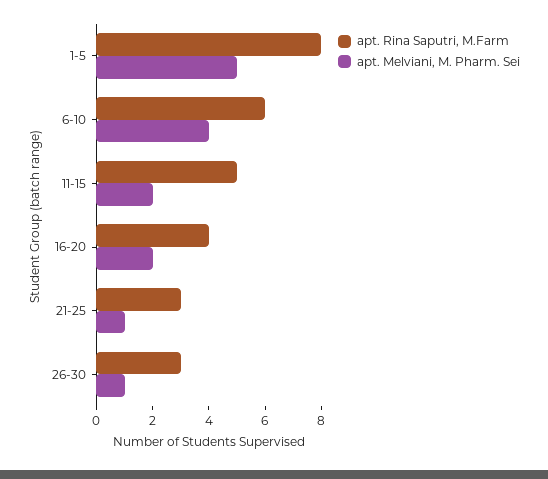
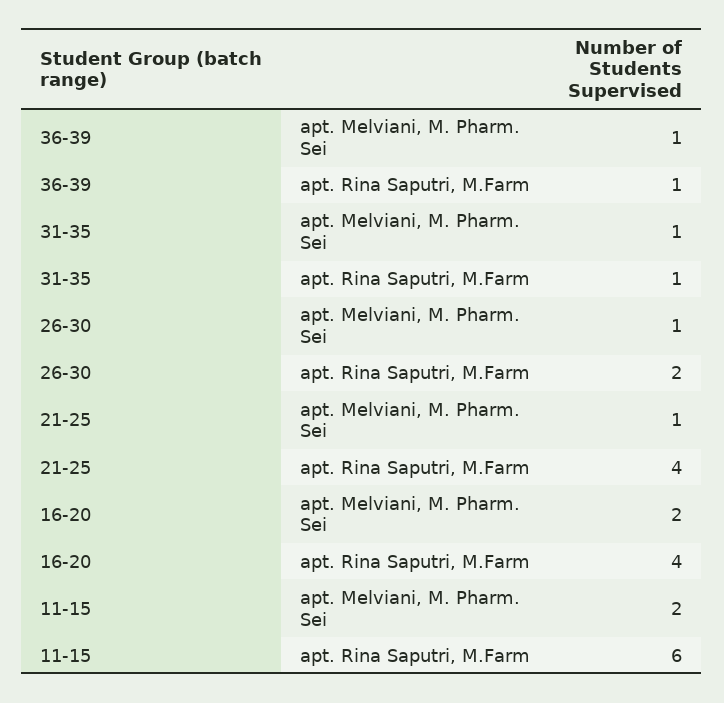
apt. Rina Saputri, M.Farm, 1-5: 8 -> none
apt. Melviani, M. Pharm. Sei, 1-5: 5 -> none
apt. Rina Saputri, M.Farm, 6-10: 6 -> none
apt. Melviani, M. Pharm. Sei, 6-10: 4 -> none
apt. Rina Saputri, M.Farm, 11-15: 5 -> 6
apt. Rina Saputri, M.Farm, 21-25: 3 -> 4
apt. Rina Saputri, M.Farm, 26-30: 3 -> 2
apt. Melviani, M. Pharm. Sei, 36-39: none -> 1
apt. Rina Saputri, M.Farm, 36-39: none -> 1
apt. Melviani, M. Pharm. Sei, 31-35: none -> 1
apt. Rina Saputri, M.Farm, 31-35: none -> 1

